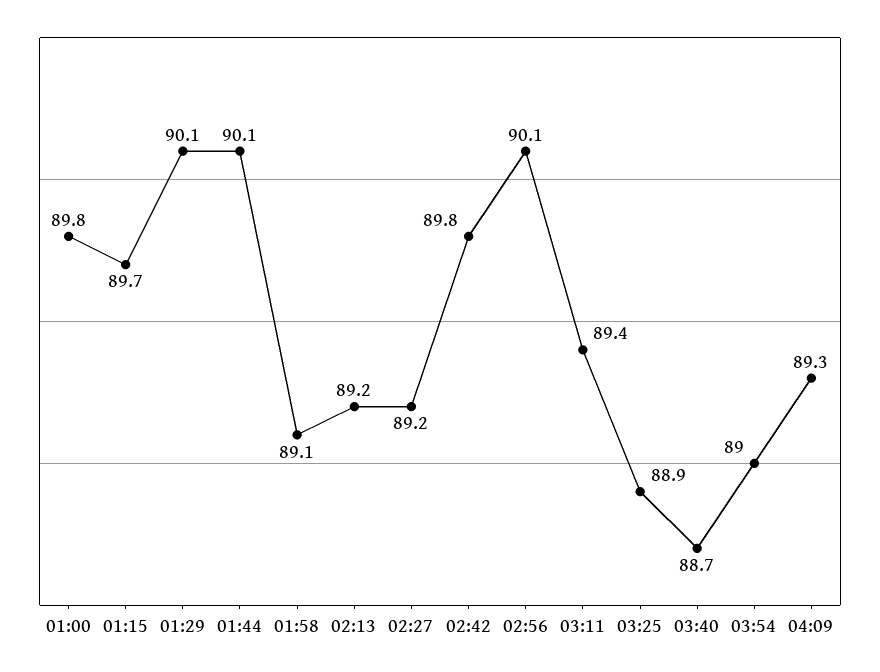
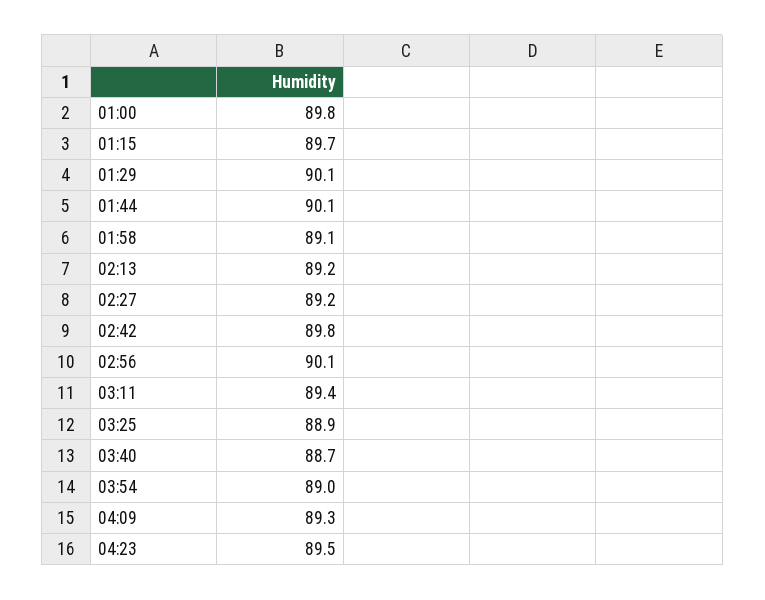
04:23: none -> 89.5

